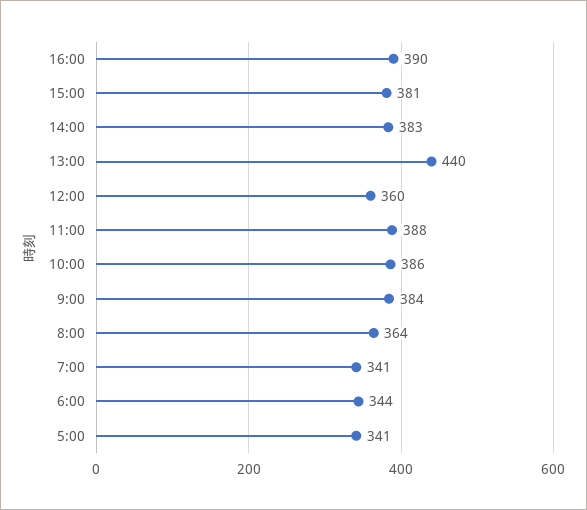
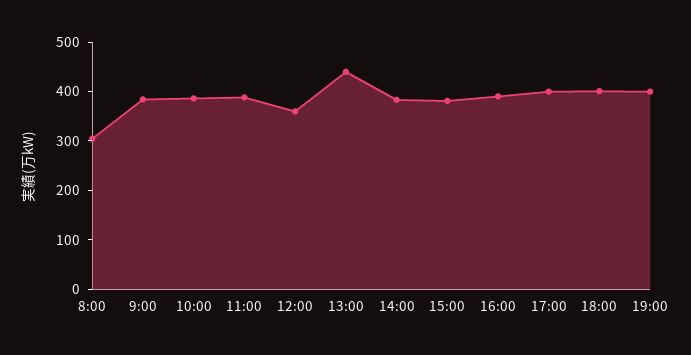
8:00: 364 -> 300
7:00: 341 -> none
6:00: 344 -> none
5:00: 341 -> none
17:00: none -> 400
18:00: none -> 400
19:00: none -> 400

